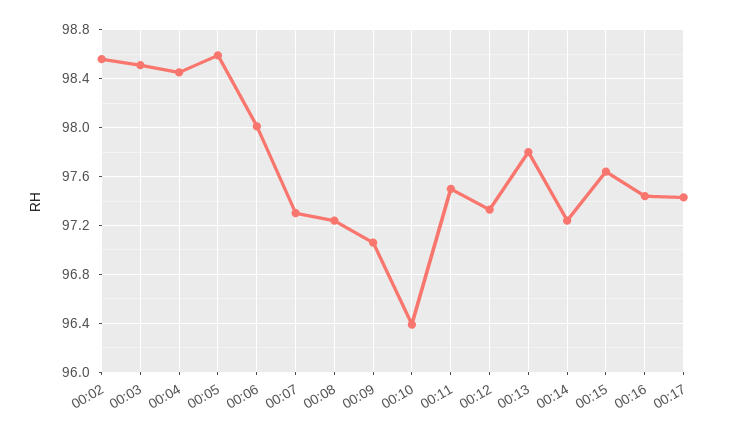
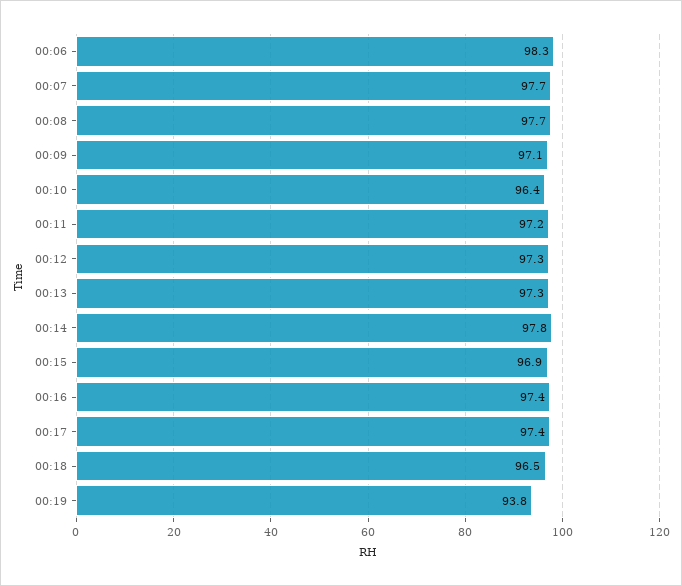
00:02: 98.55 -> none
00:03: 98.5 -> none
00:04: 98.45 -> none
00:05: 98.6 -> none
00:06: 98 -> 98.3
00:07: 97.3 -> 97.7
00:08: 97.25 -> 97.7
00:11: 97.5 -> 97.2
00:13: 97.8 -> 97.3
00:14: 97.25 -> 97.8
00:15: 97.65 -> 96.9
00:18: none -> 96.5
00:19: none -> 93.8

